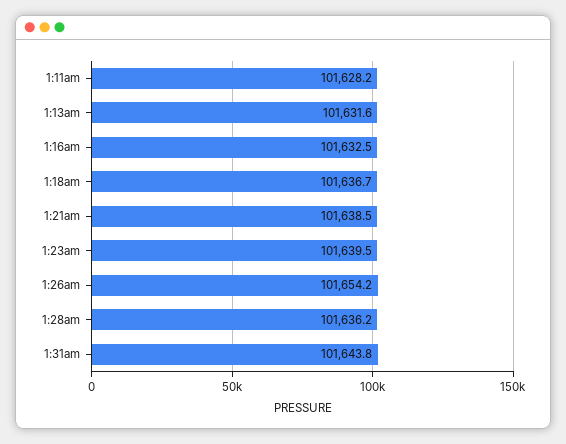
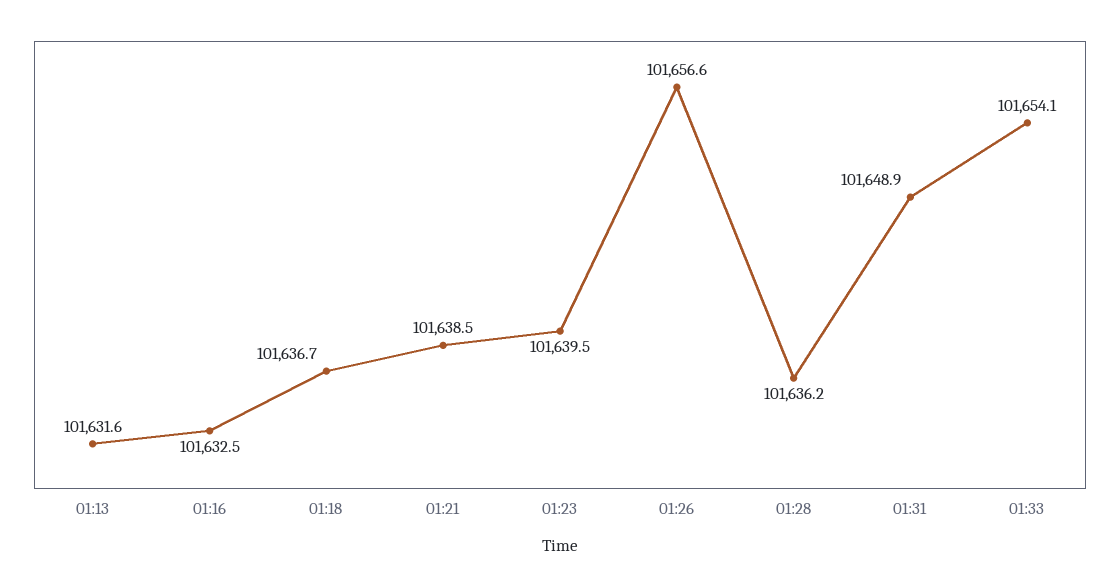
1:11am: 101628.2 -> none
1:26am: 101654.2 -> 101656.6
1:31am: 101643.8 -> 101648.9
01:33: none -> 101654.1

